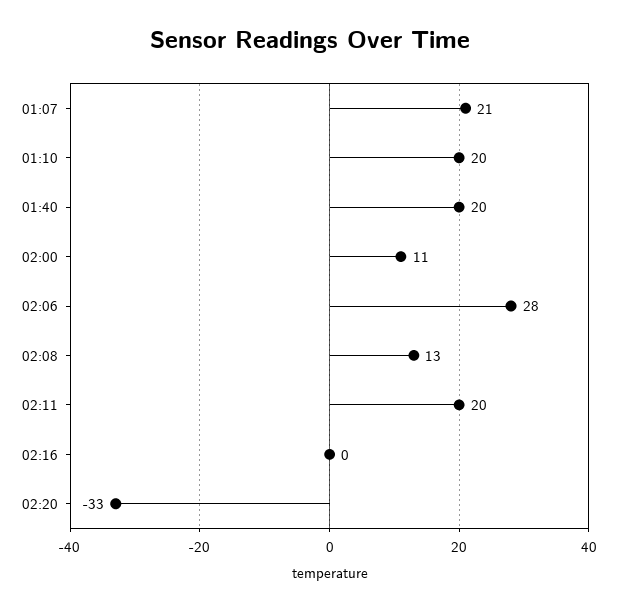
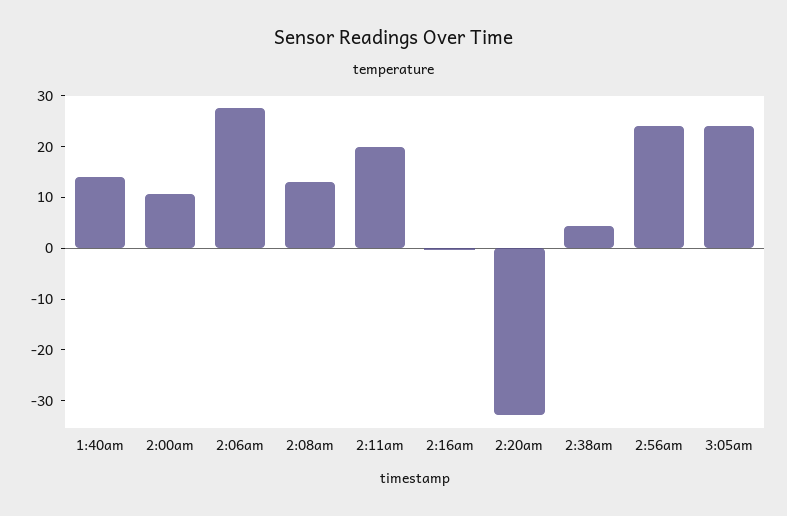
01:07: 21 -> none
01:10: 20 -> none
01:40: 20 -> 14
2:38am: none -> 4
2:56am: none -> 24
3:05am: none -> 24

